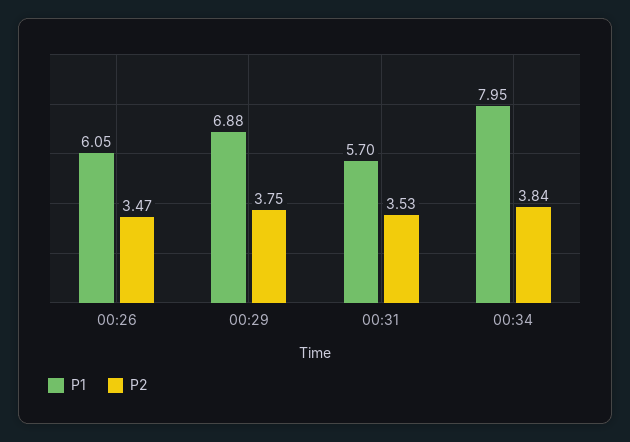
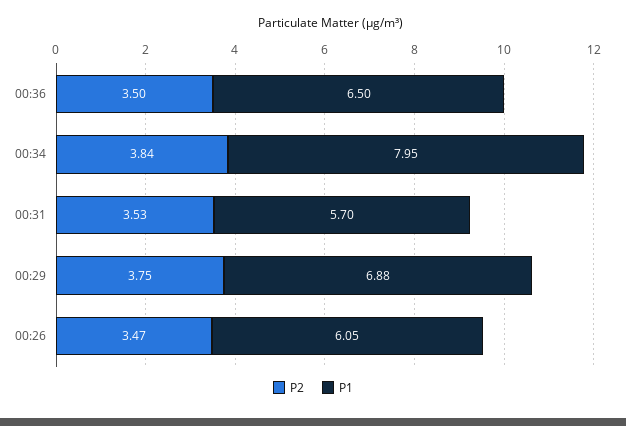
P2, 00:36: none -> 3.5
P1, 00:36: none -> 6.5

